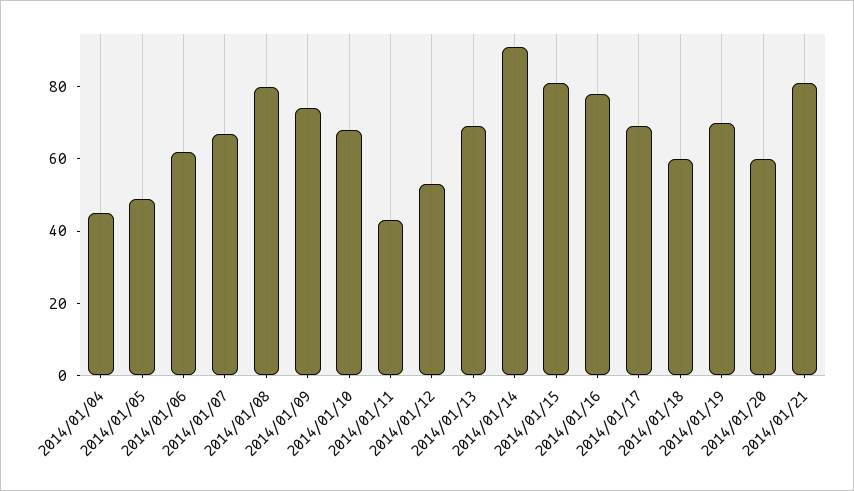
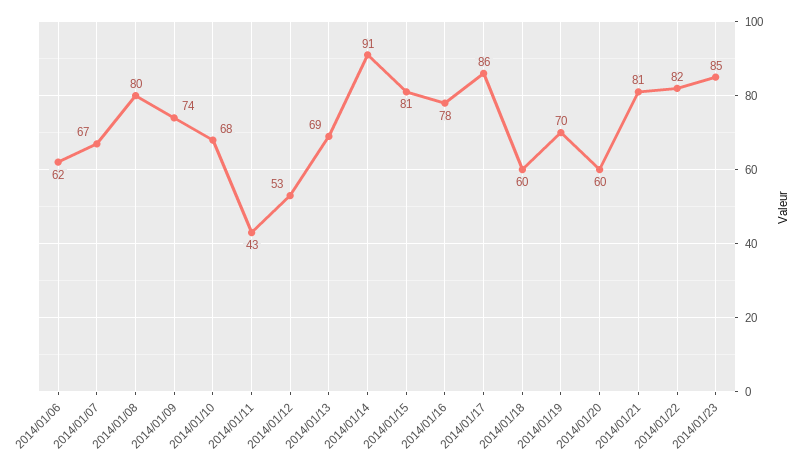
2014/01/04: 45 -> none
2014/01/05: 50 -> none
2014/01/17: 70 -> 86
2014/01/22: none -> 82
2014/01/23: none -> 85

